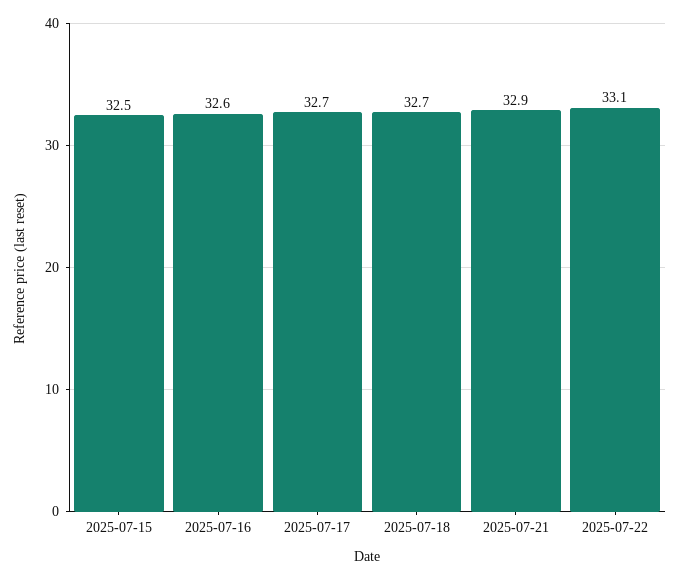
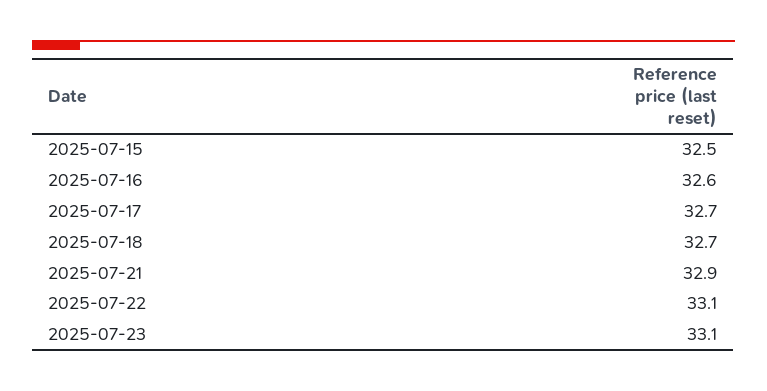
2025-07-23: none -> 33.1

